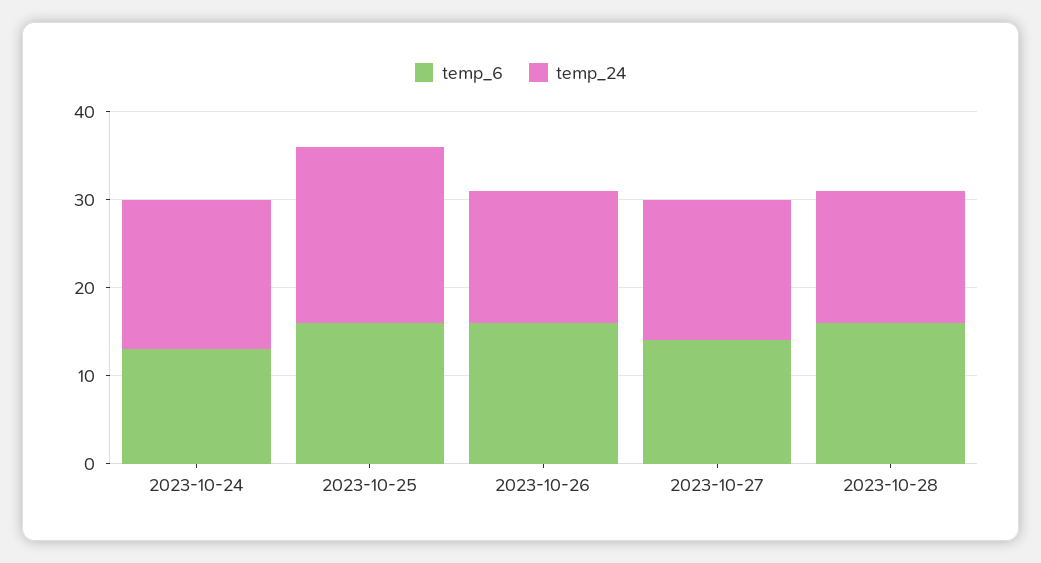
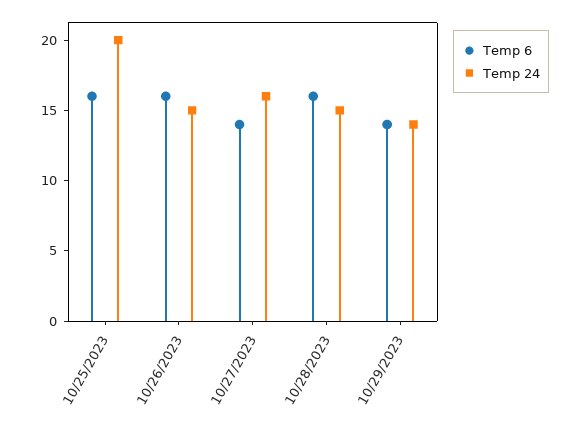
temp_6, 2023-10-24: 13 -> none
temp_24, 2023-10-24: 17 -> none
temp_6, 10/29/2023: none -> 14
temp_24, 10/29/2023: none -> 14

